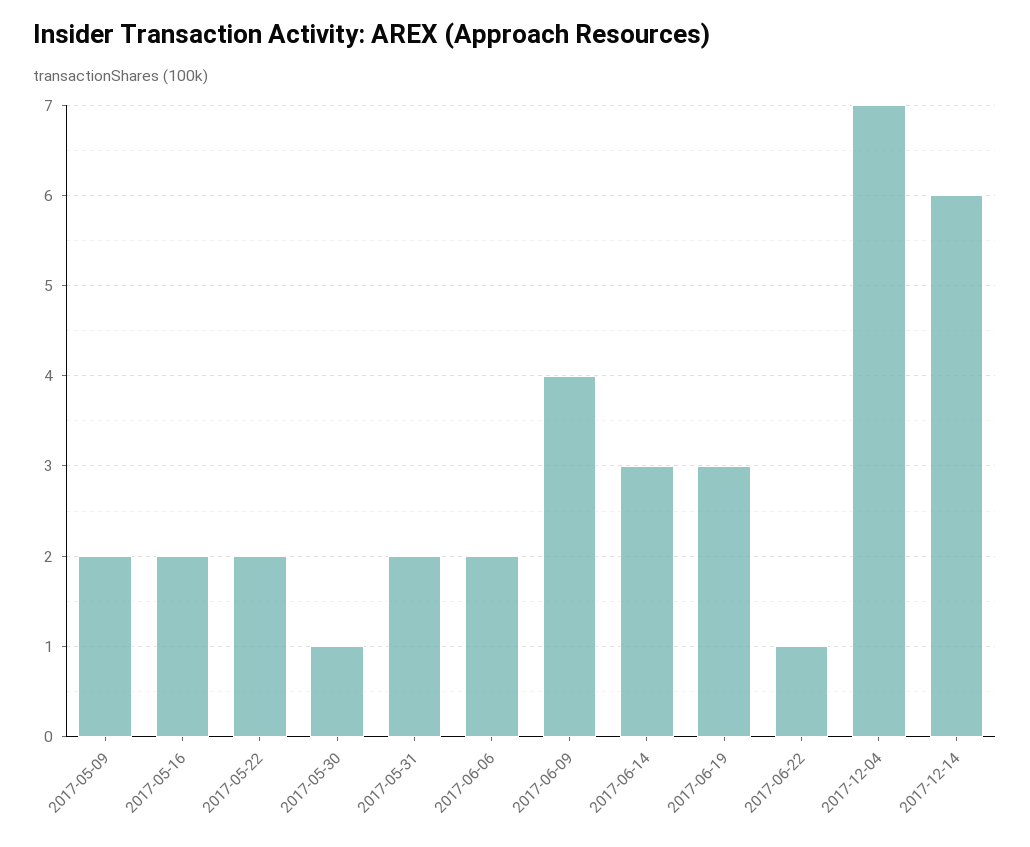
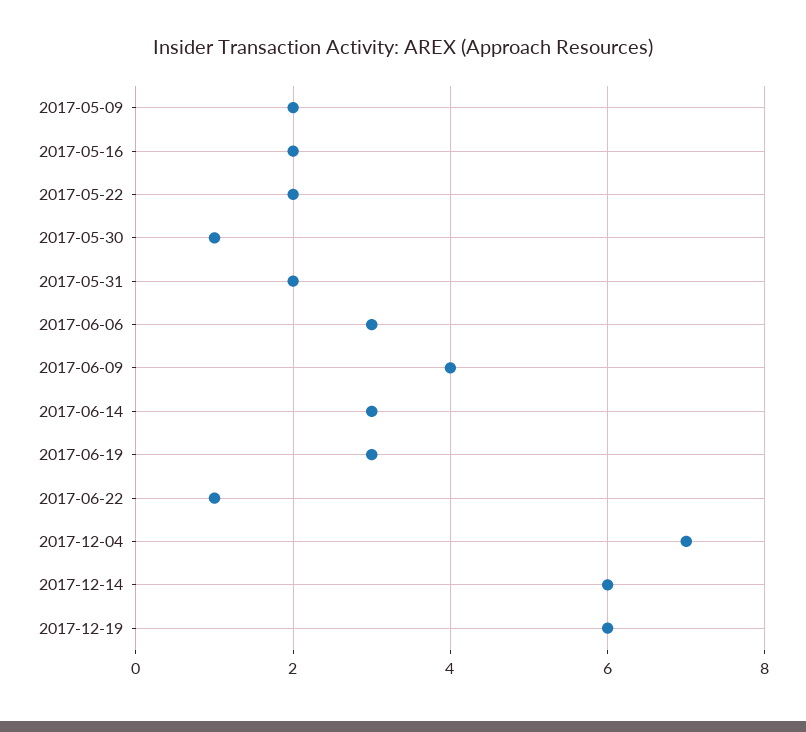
2017-06-06: 2 -> 3
2017-12-19: none -> 6

